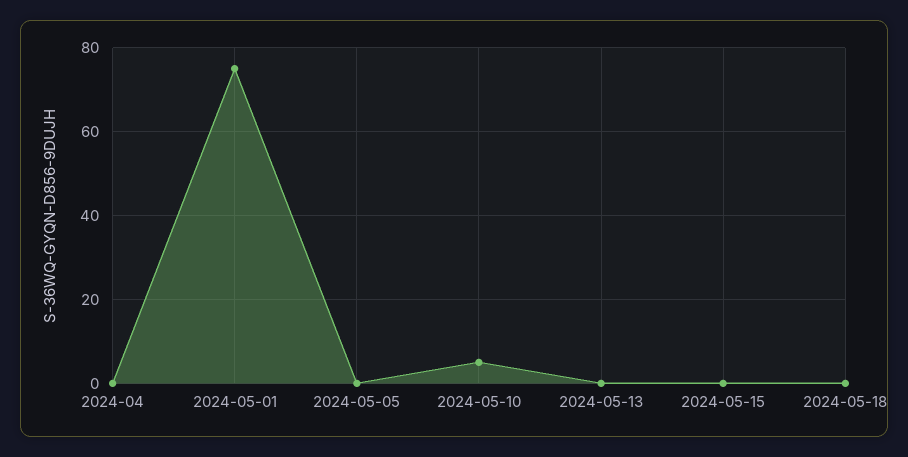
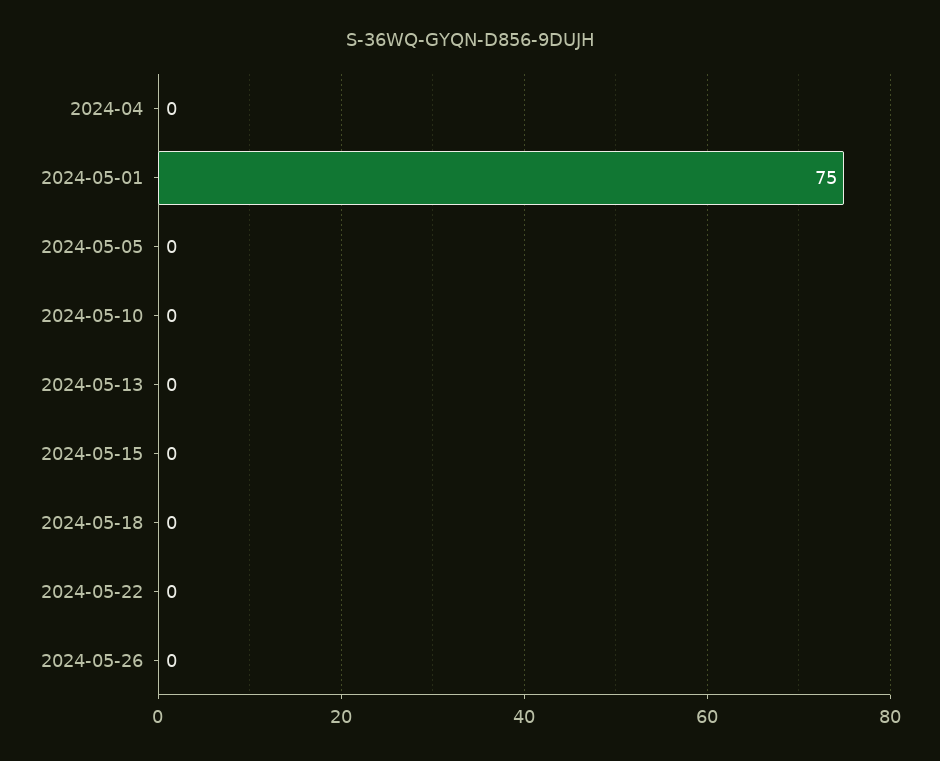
2024-05-10: 5 -> 0
2024-05-22: none -> 0
2024-05-26: none -> 0

